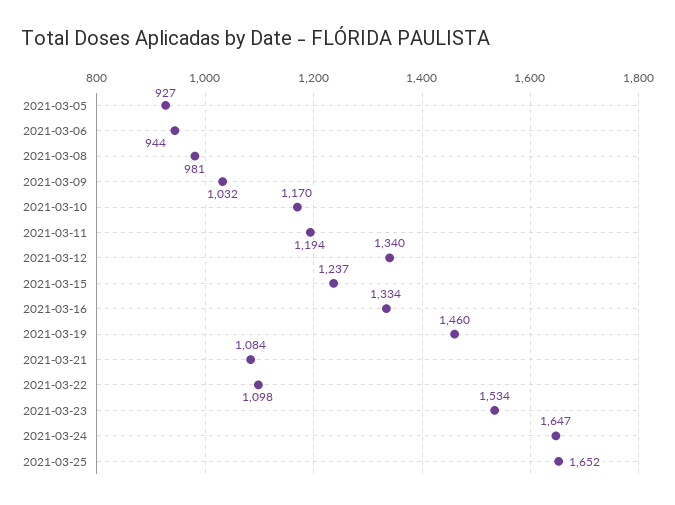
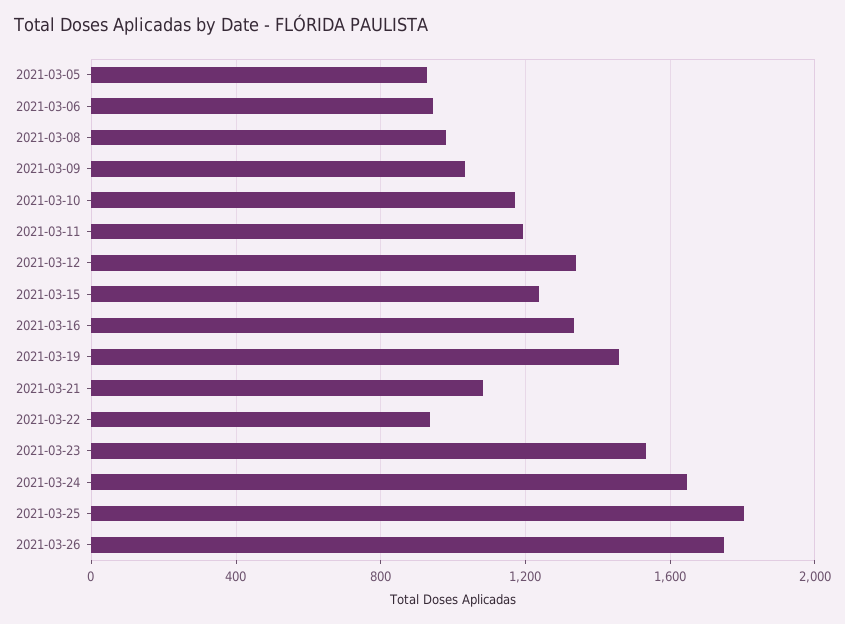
2021-03-22: 1098 -> 950
2021-03-25: 1652 -> 1800
2021-03-26: none -> 1750

